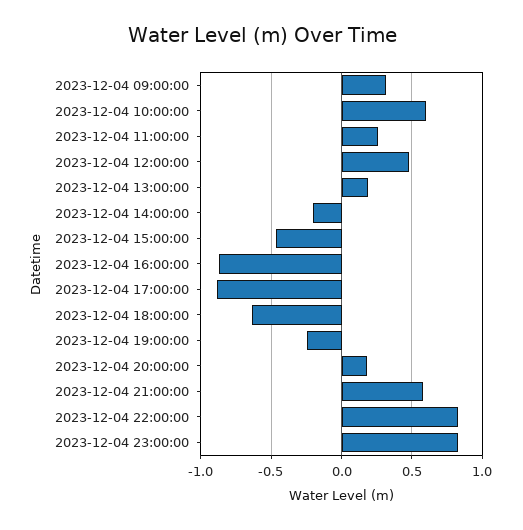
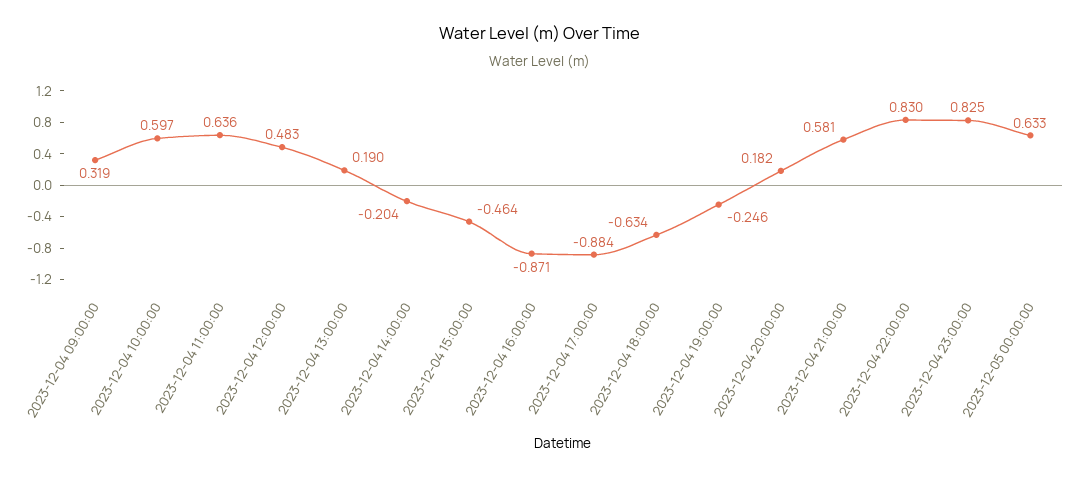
2023-12-04 11:00:00: 0.25 -> 0.636
2023-12-05 00:00:00: none -> 0.633

